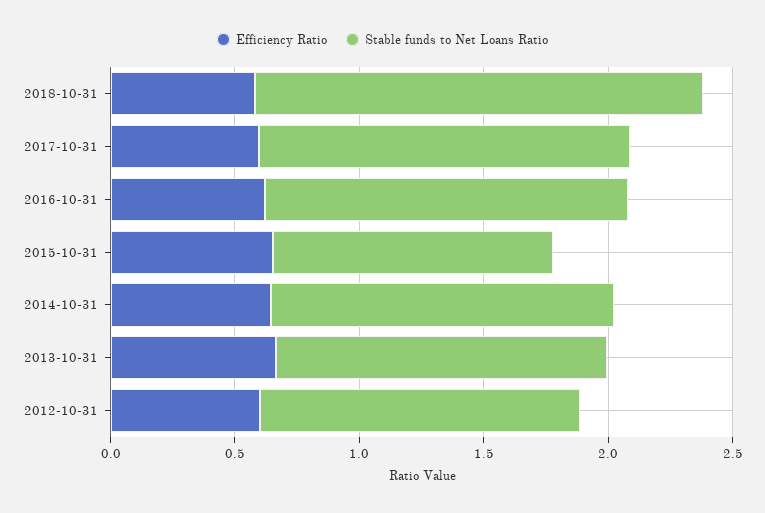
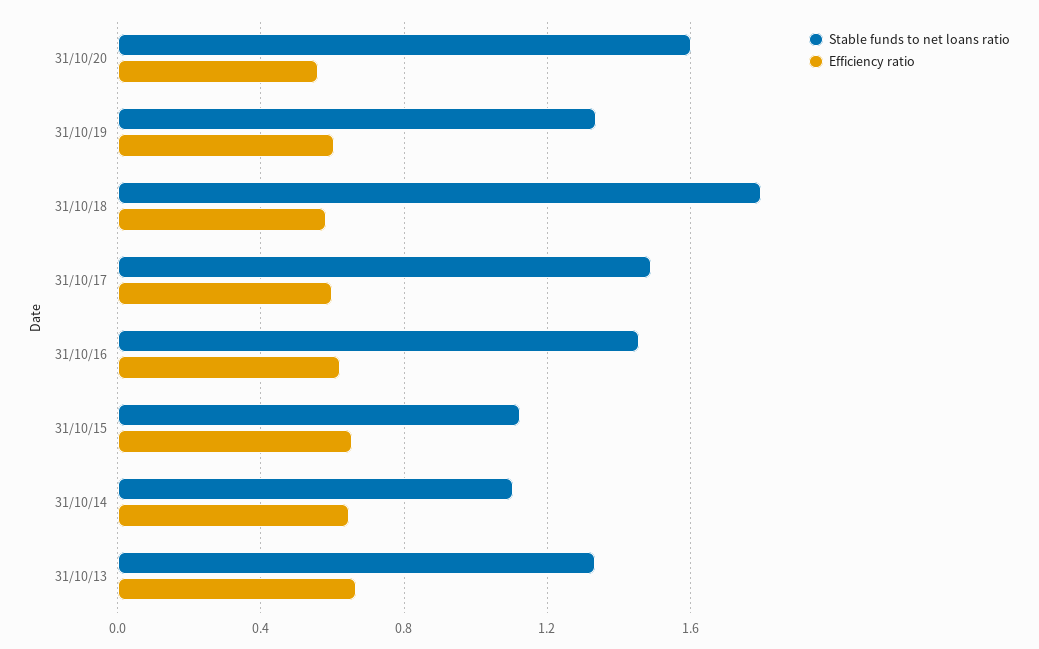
Stable funds to Net Loans Ratio, 2014-10-31: 1.4 -> 1.1
Efficiency Ratio, 2012-10-31: 0.6 -> none
Stable funds to Net Loans Ratio, 2012-10-31: 1.3 -> none
Stable funds to Net Loans Ratio, 31/10/20: none -> 1.6
Efficiency Ratio, 31/10/20: none -> 0.55
Stable funds to Net Loans Ratio, 31/10/19: none -> 1.35
Efficiency Ratio, 31/10/19: none -> 0.6

